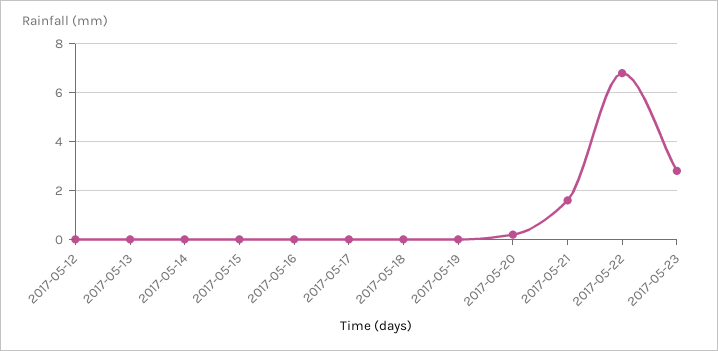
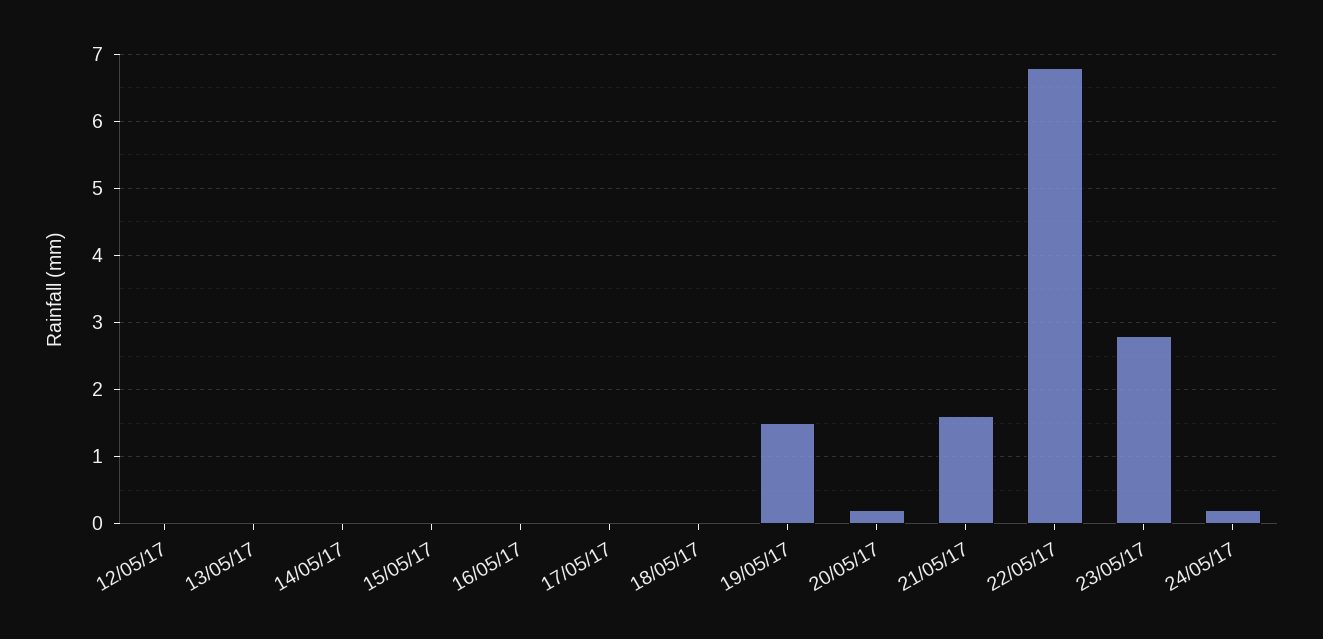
2017-05-19: 0 -> 1.5
24/05/17: none -> 0.2

